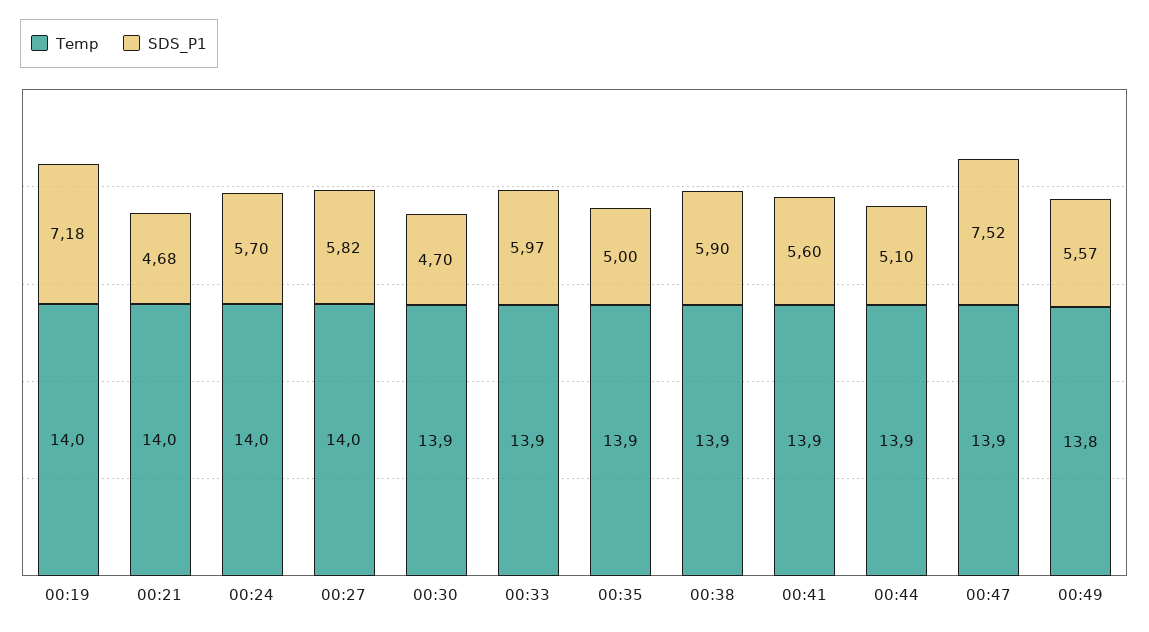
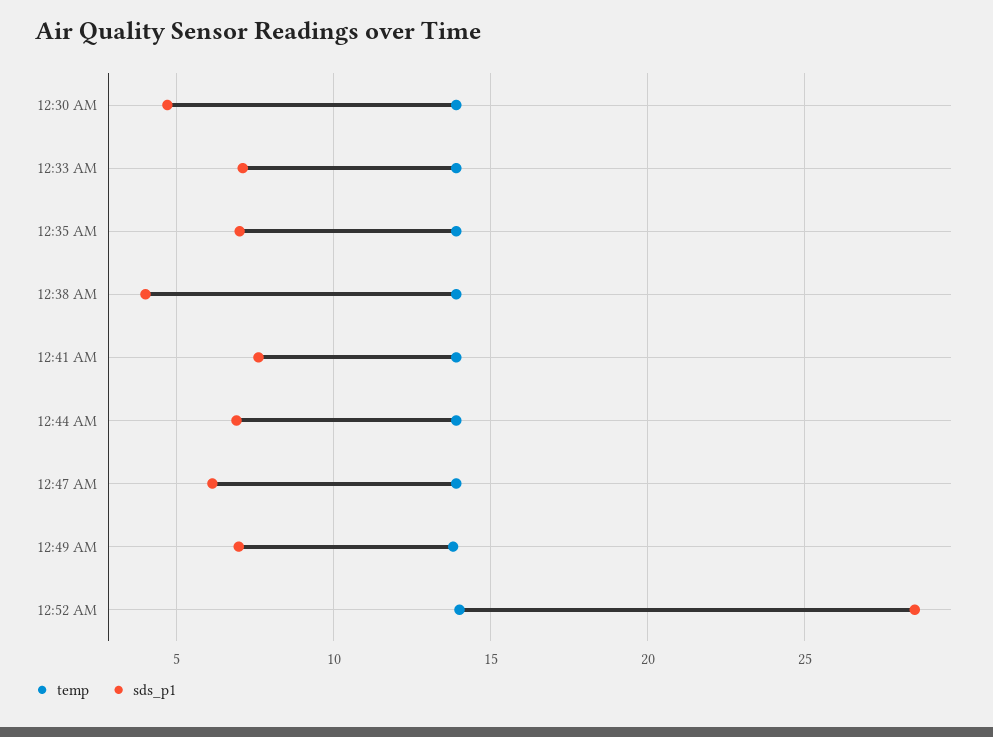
Temp, 00:19: 14 -> none
SDS_P1, 00:19: 7.18 -> none
Temp, 00:21: 14 -> none
SDS_P1, 00:21: 4.68 -> none
Temp, 00:24: 14 -> none
SDS_P1, 00:24: 5.7 -> none
Temp, 00:27: 14 -> none
SDS_P1, 00:27: 5.82 -> none
SDS_P1, 00:33: 5.97 -> 7
SDS_P1, 00:35: 5 -> 7
SDS_P1, 00:38: 5.9 -> 4
SDS_P1, 00:41: 5.6 -> 7.5
SDS_P1, 00:44: 5.1 -> 7
SDS_P1, 00:47: 7.52 -> 6
SDS_P1, 00:49: 5.57 -> 7
Temp, 12:52 AM: none -> 14
SDS_P1, 12:52 AM: none -> 28.5

